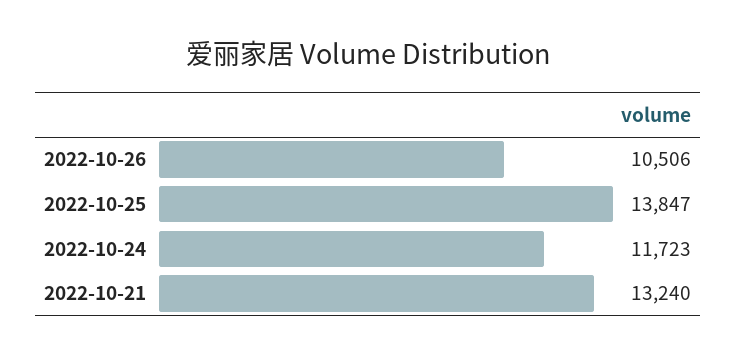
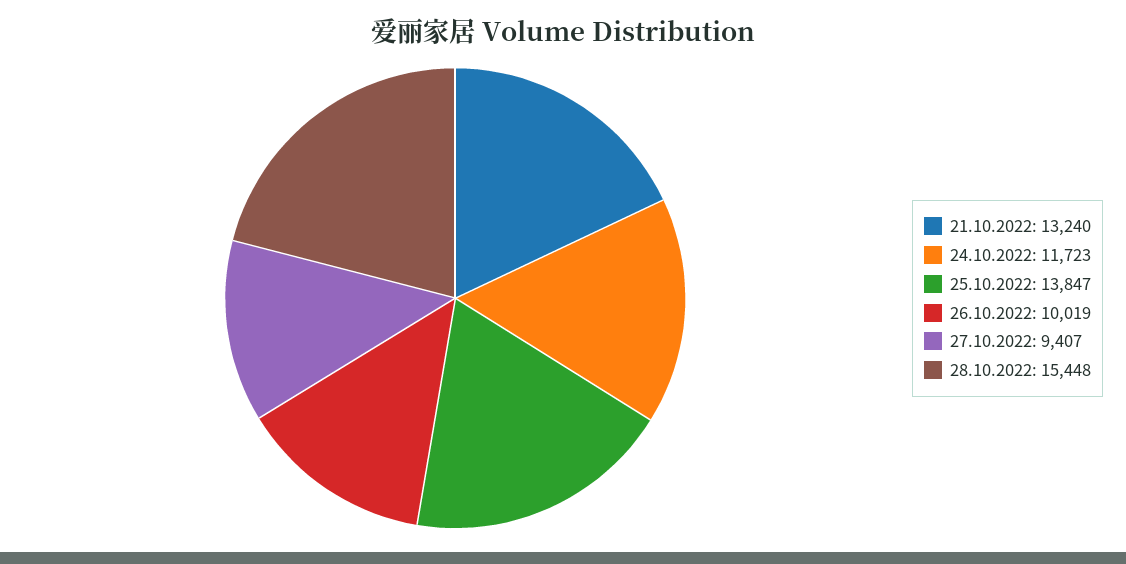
2022-10-26: 10506 -> 10019
27.10.2022: none -> 9407
28.10.2022: none -> 15448

